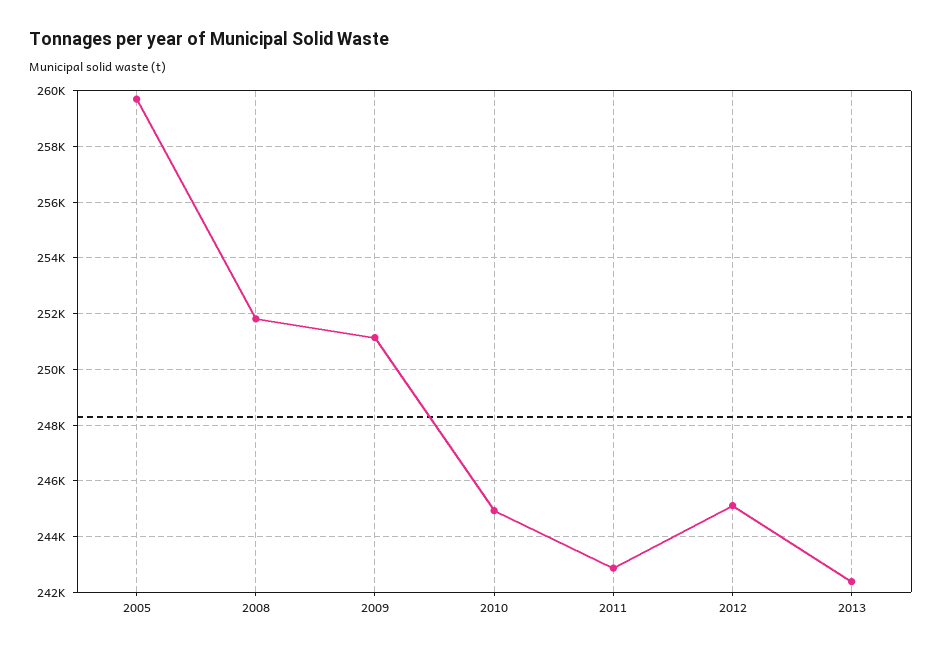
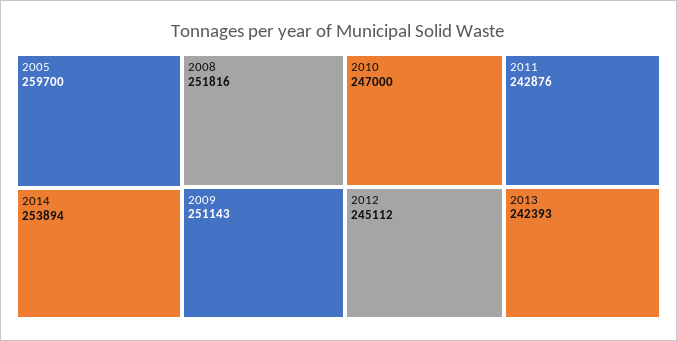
2010: 245000 -> 247000
2014: none -> 253894

